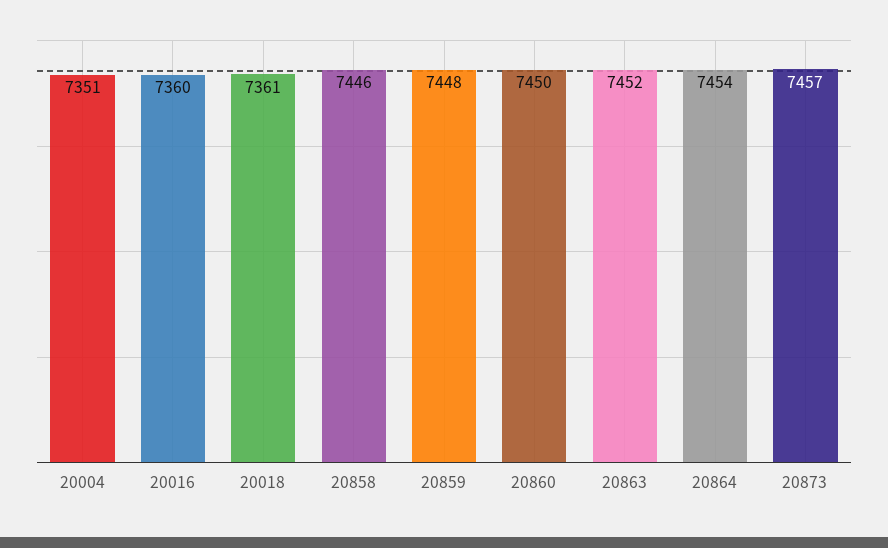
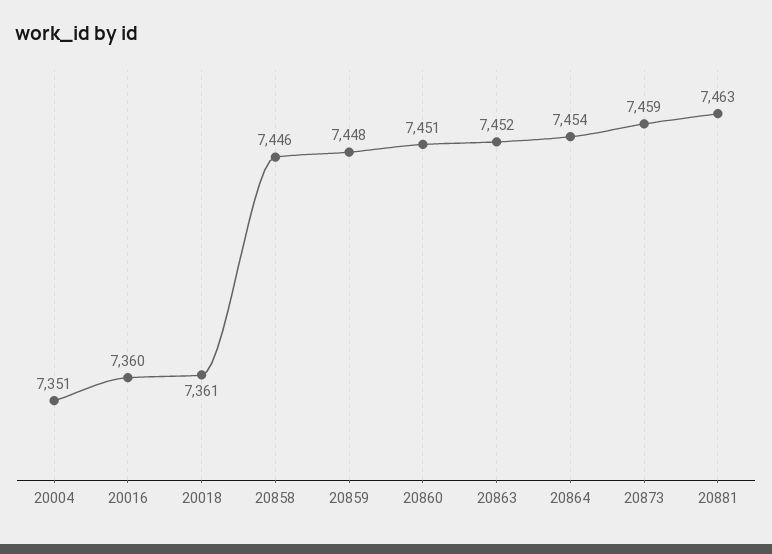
20860: 7450 -> 7451
20873: 7457 -> 7459
20881: none -> 7463

